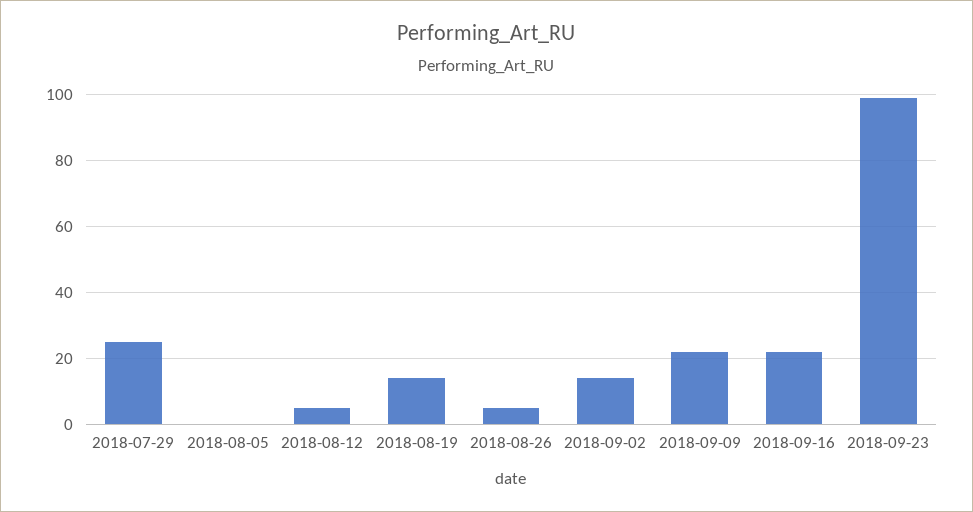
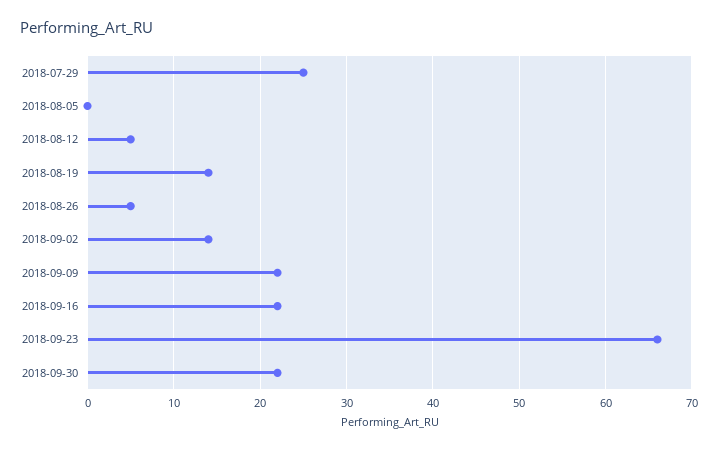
2018-09-23: 100 -> 66
2018-09-30: none -> 22

